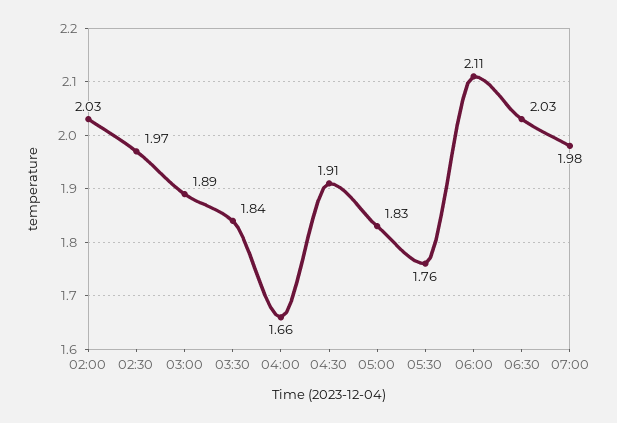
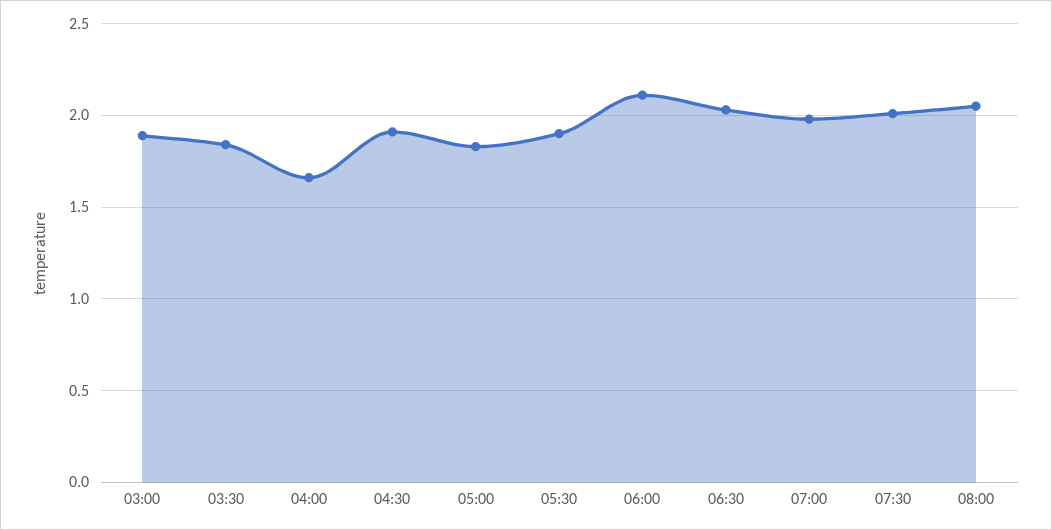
02:00: 2.03 -> none
02:30: 1.97 -> none
05:30: 1.76 -> 1.9
07:30: none -> 2
08:00: none -> 2.05

